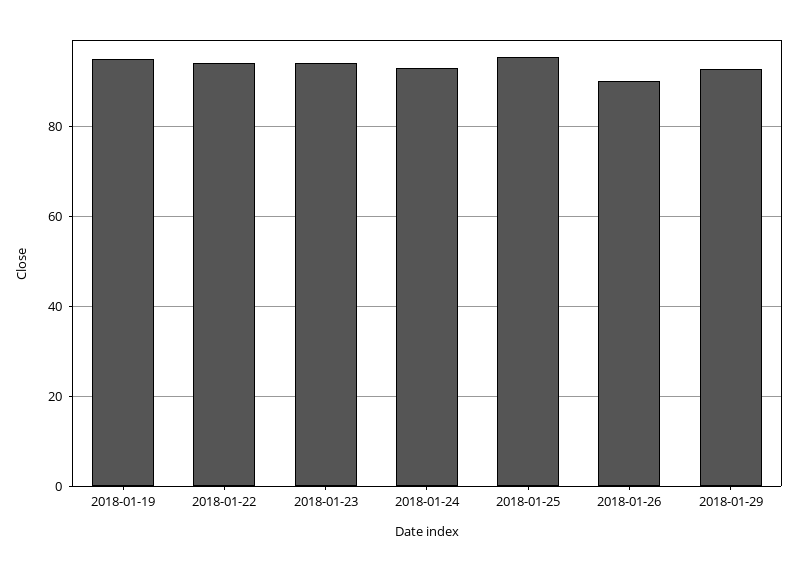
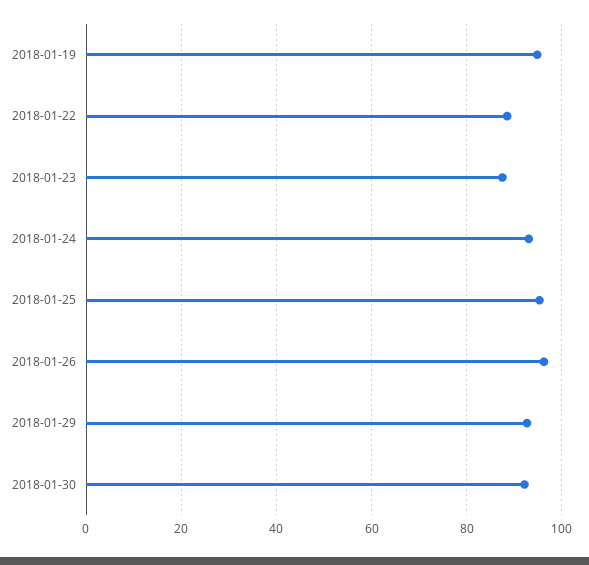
2018-01-22: 94 -> 88
2018-01-23: 94 -> 88
2018-01-26: 90 -> 96
2018-01-30: none -> 92

